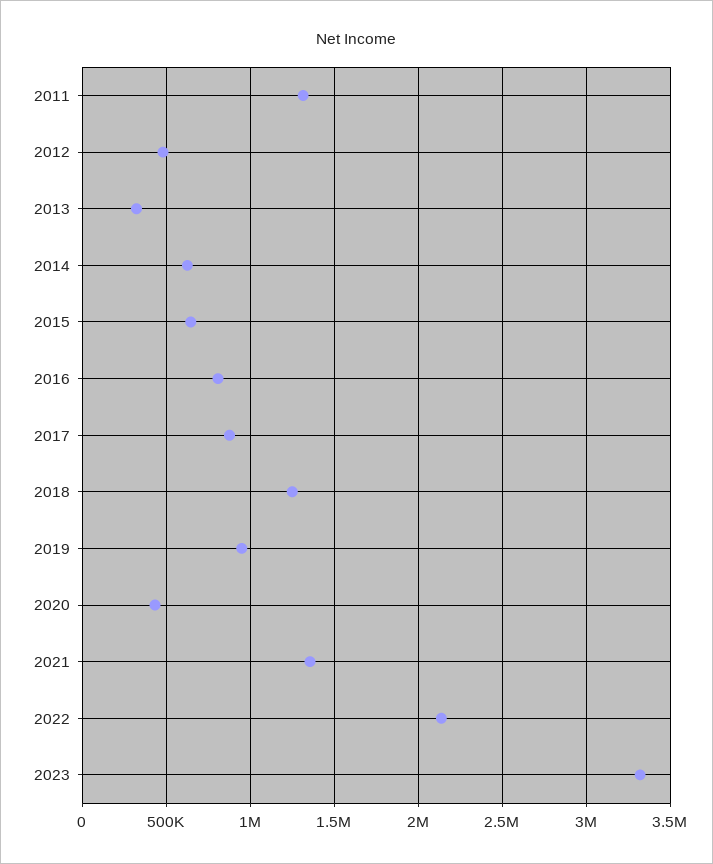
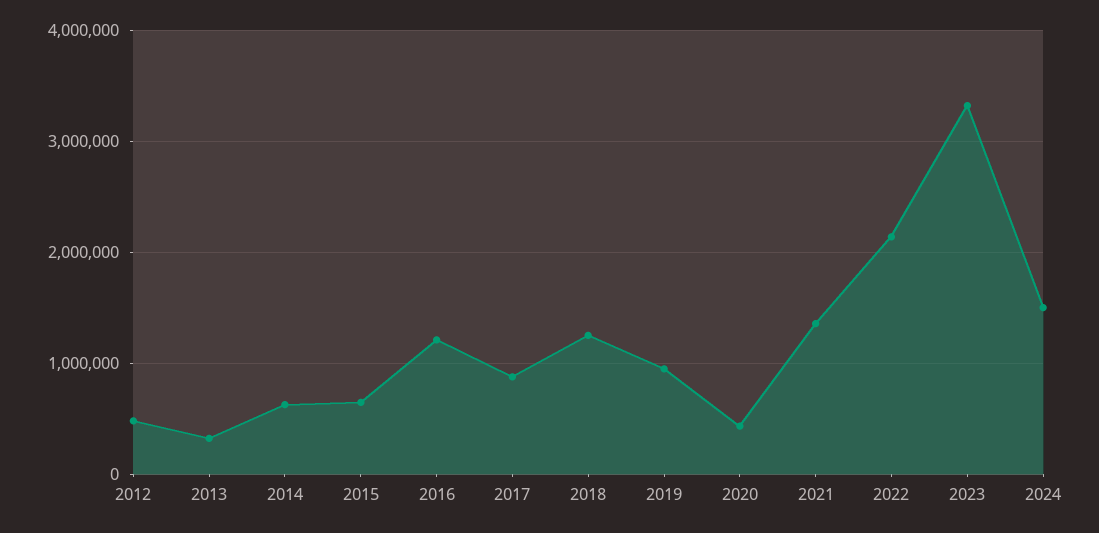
2011: 1300000 -> none
2016: 800000 -> 1200000
2024: none -> 1500000

